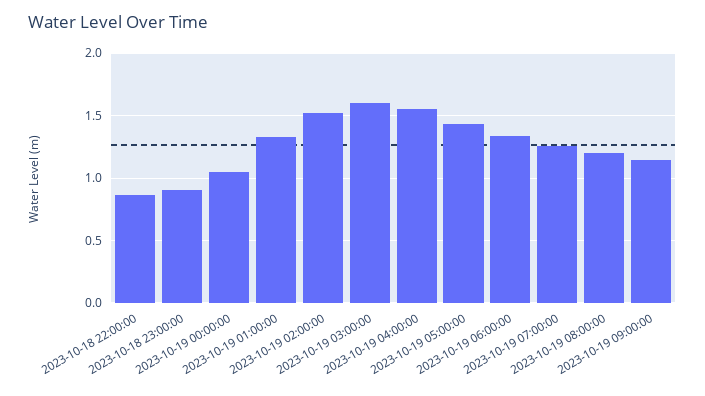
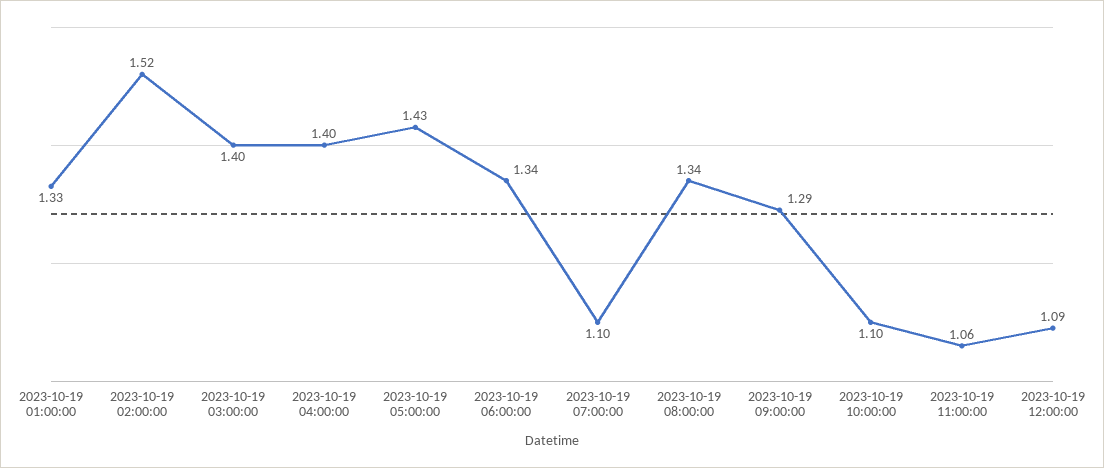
2023-10-18 22:00:00: 0.85 -> none
2023-10-18 23:00:00: 0.9 -> none
2023-10-19 00:00:00: 1.05 -> none
2023-10-19 03:00:00: 1.6 -> 1.4
2023-10-19 04:00:00: 1.55 -> 1.4
2023-10-19 07:00:00: 1.25 -> 1.1
2023-10-19 08:00:00: 1.2 -> 1.34
2023-10-19 09:00:00: 1.15 -> 1.29
2023-10-19 10:00:00: none -> 1.1
2023-10-19 11:00:00: none -> 1.06
2023-10-19 12:00:00: none -> 1.09

